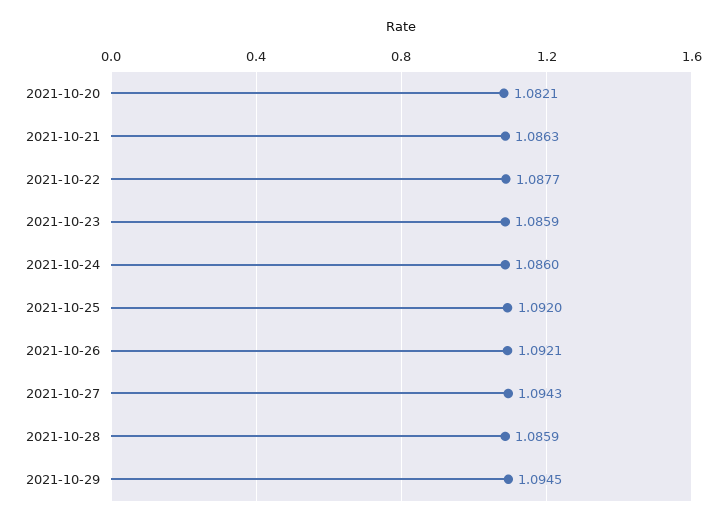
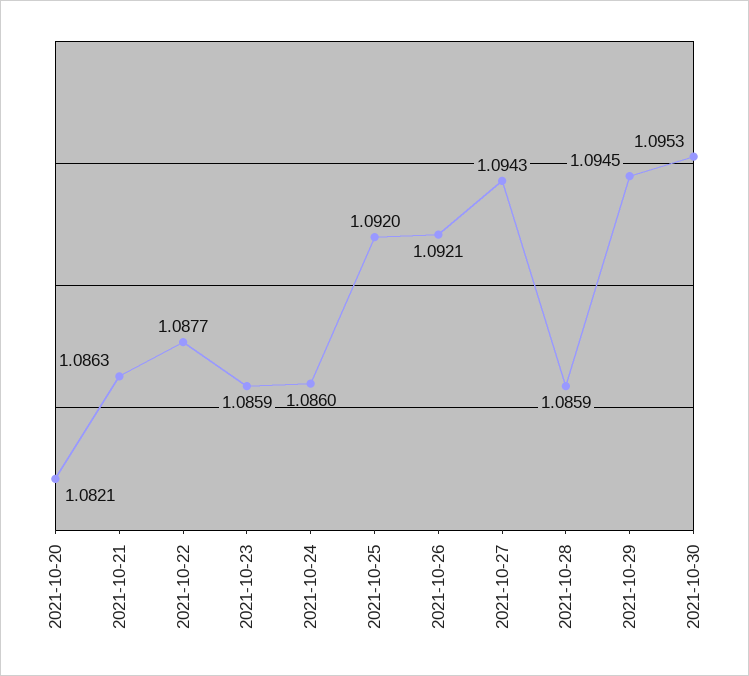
2021-10-30: none -> 1.0953

